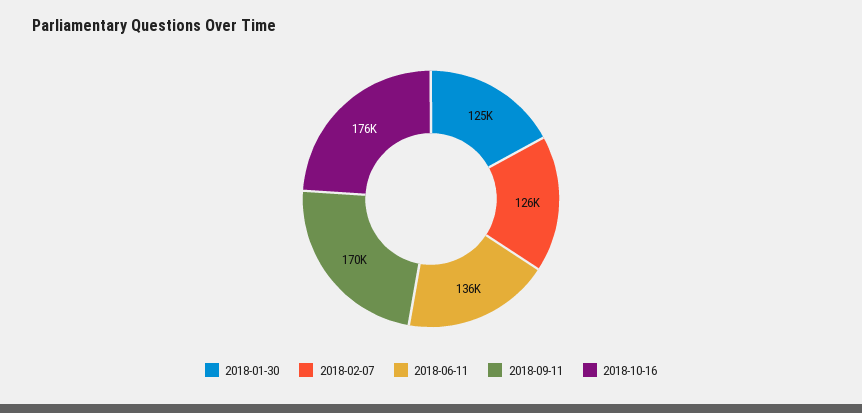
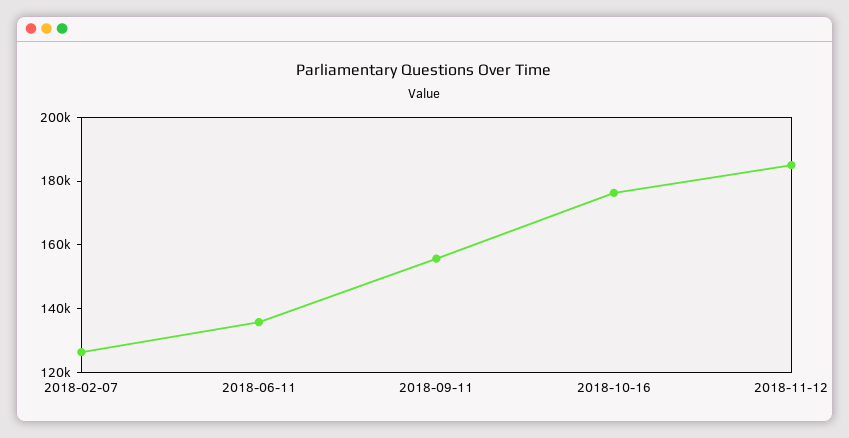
2018-01-30: 125000 -> none
2018-09-11: 170000 -> 155000
2018-11-12: none -> 185000

